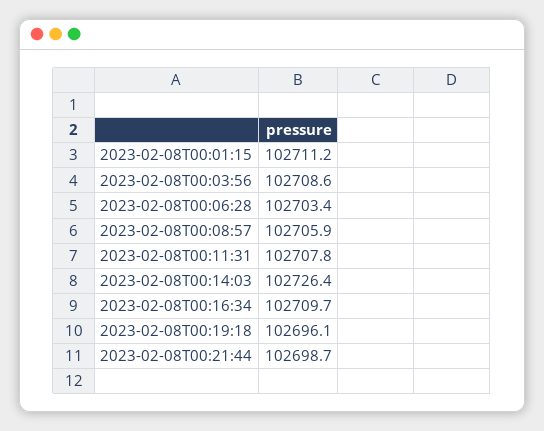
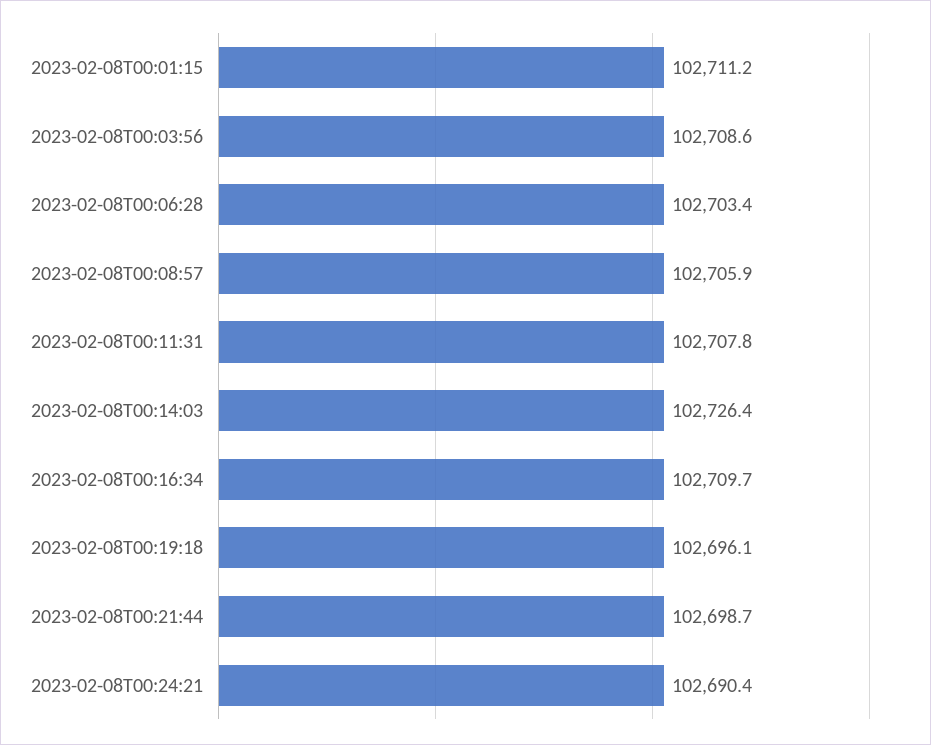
2023-02-08T00:24:21: none -> 102690.4

